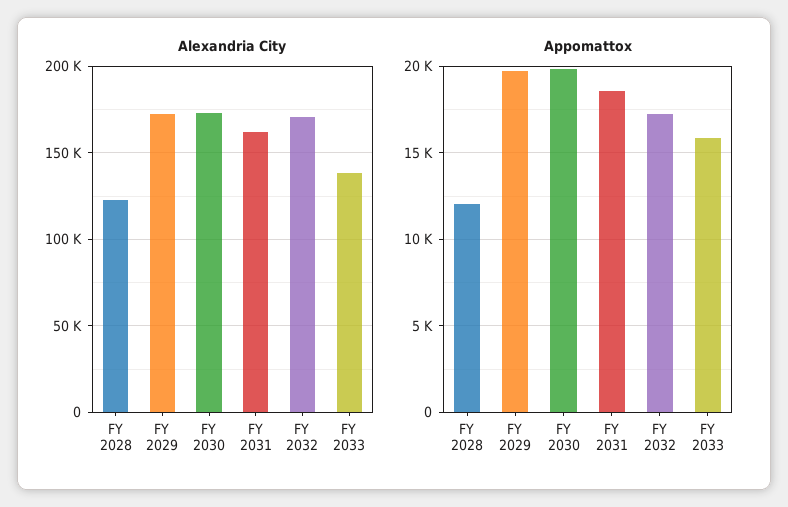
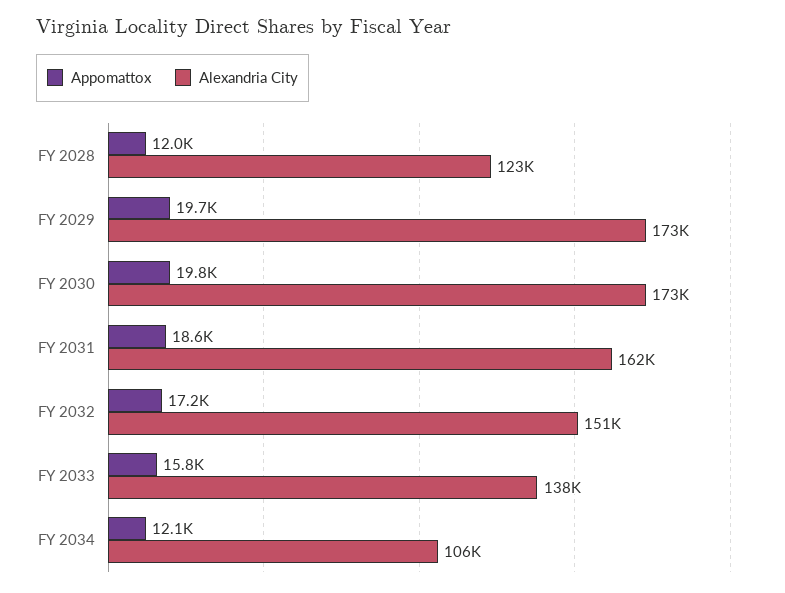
Alexandria City, FY 2032: 170000 -> 151000
Appomattox, FY 2034: none -> 12100
Alexandria City, FY 2034: none -> 106000

